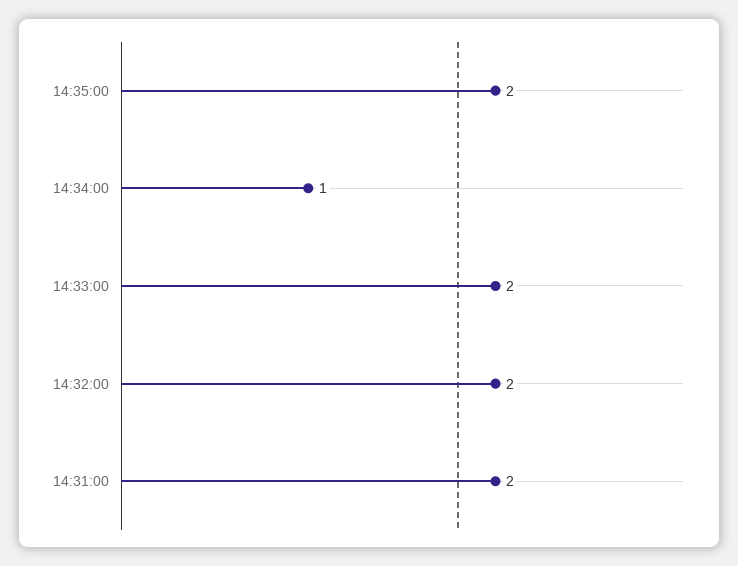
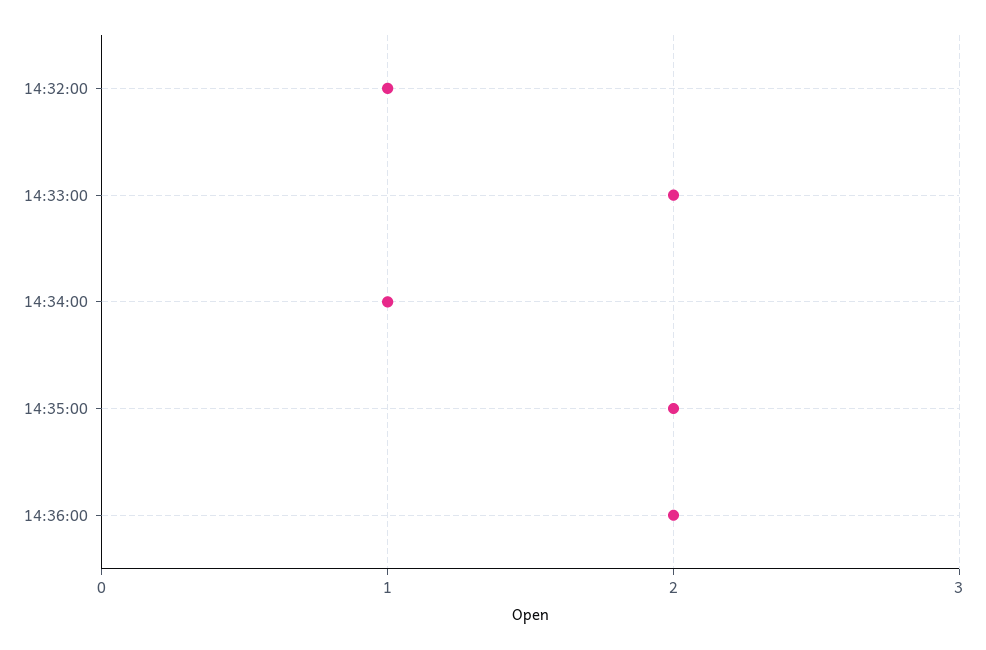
14:32:00: 2 -> 1
14:31:00: 2 -> none
14:36:00: none -> 2

